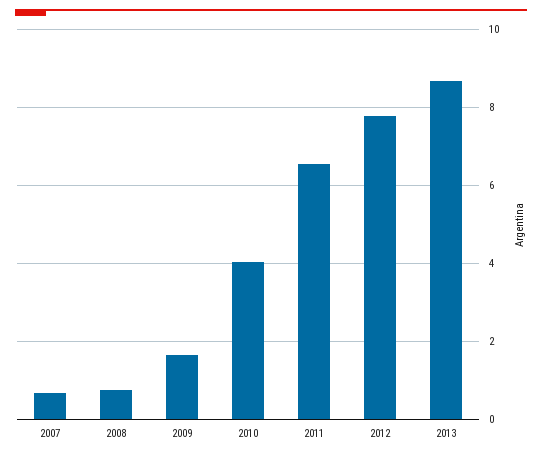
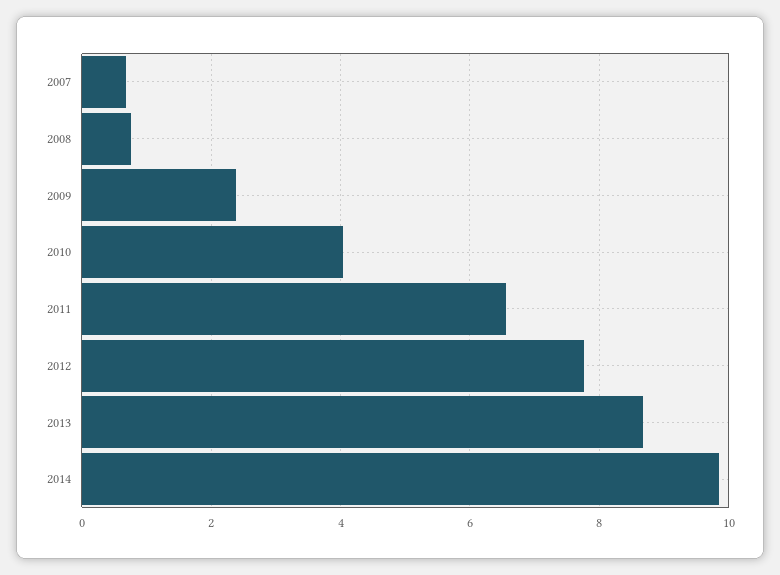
2009: 1.6 -> 2.4
2014: none -> 9.8

